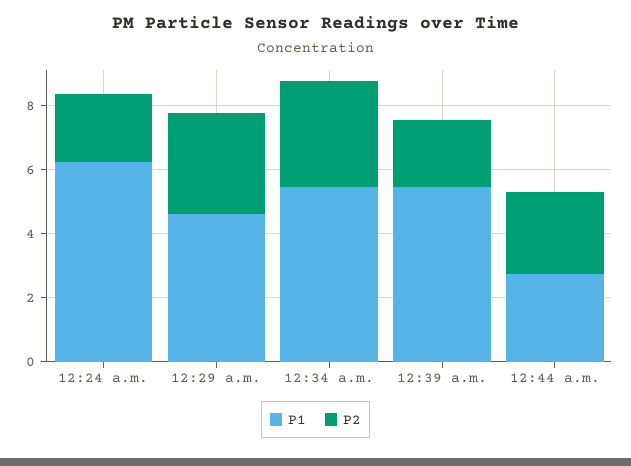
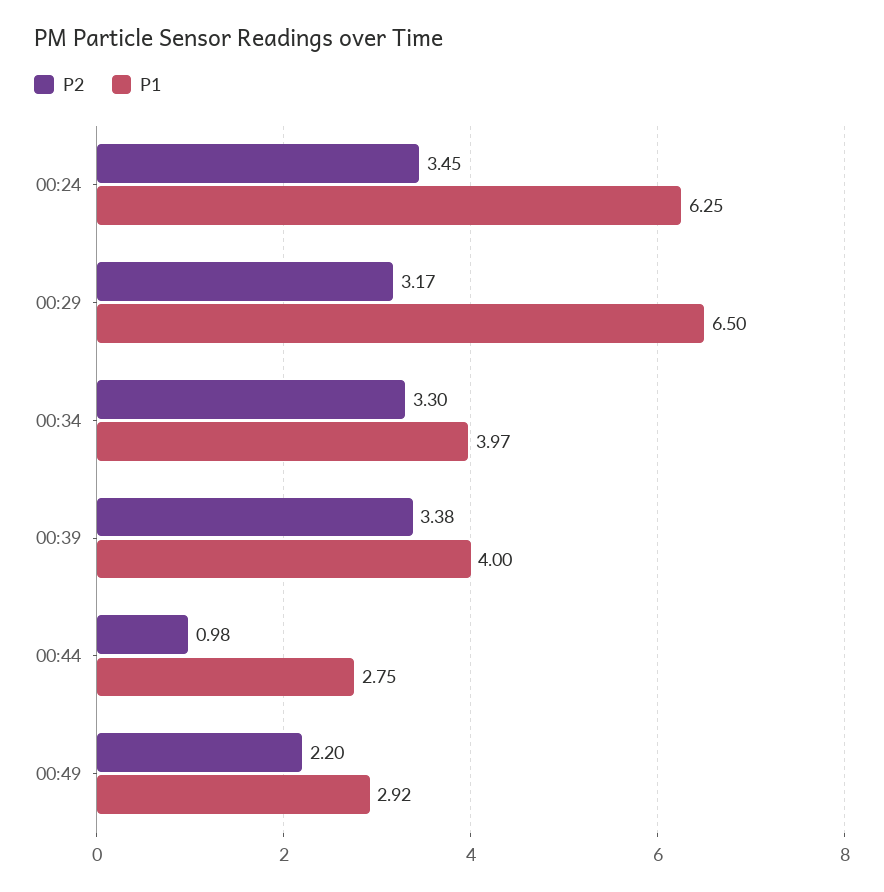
P2, 12:24 a.m.: 2 -> 3.45
P1, 12:29 a.m.: 4.5 -> 6.5
P1, 12:34 a.m.: 5.5 -> 3.97
P1, 12:39 a.m.: 5.5 -> 4
P2, 12:39 a.m.: 2 -> 3.38
P2, 12:44 a.m.: 2.5 -> 0.98
P2, 00:49: none -> 2.2
P1, 00:49: none -> 2.92

